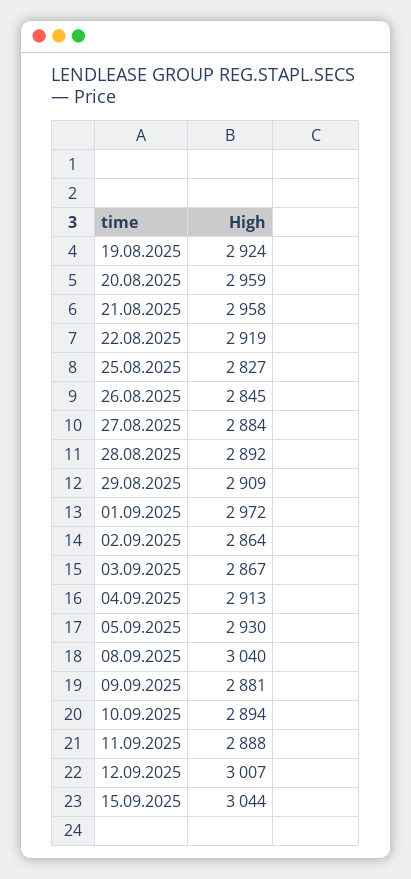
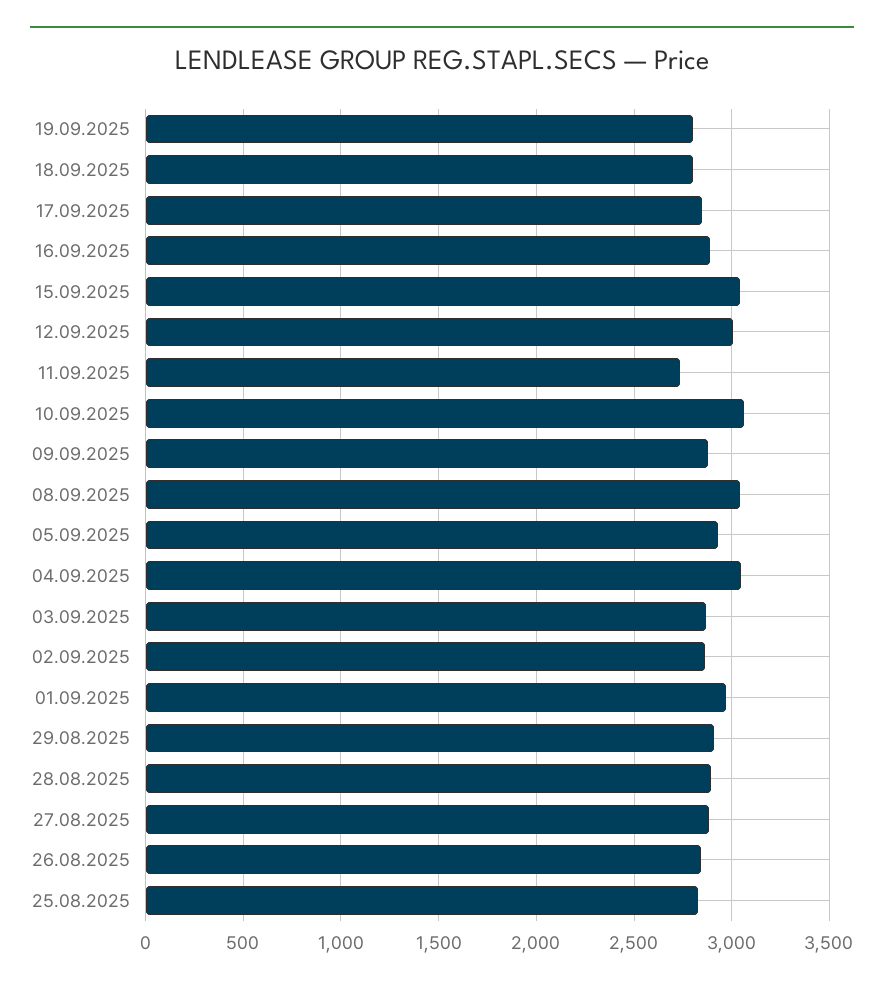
19.08.2025: 2924 -> none
20.08.2025: 2959 -> none
21.08.2025: 2958 -> none
22.08.2025: 2919 -> none
04.09.2025: 2913 -> 3050
10.09.2025: 2894 -> 3050
11.09.2025: 2888 -> 2750
19.09.2025: none -> 2800
18.09.2025: none -> 2800
17.09.2025: none -> 2850
16.09.2025: none -> 2900

